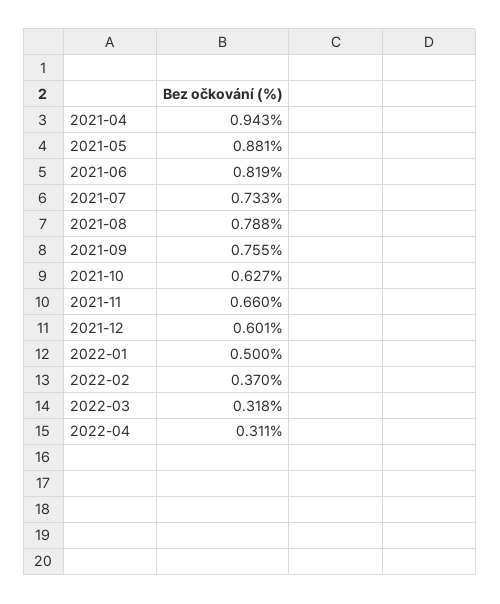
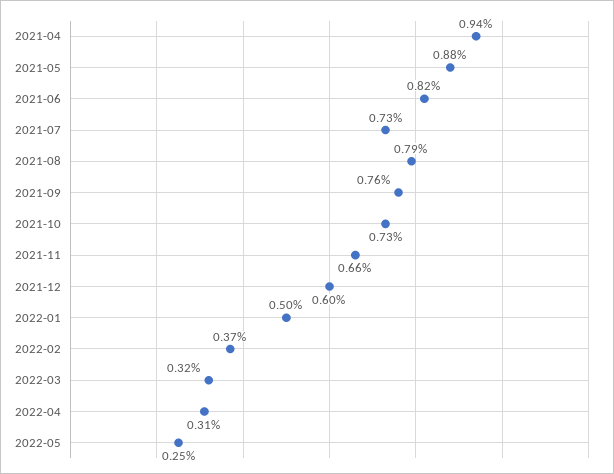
2021-10: 0.627 -> 0.73
2022-05: none -> 0.25

